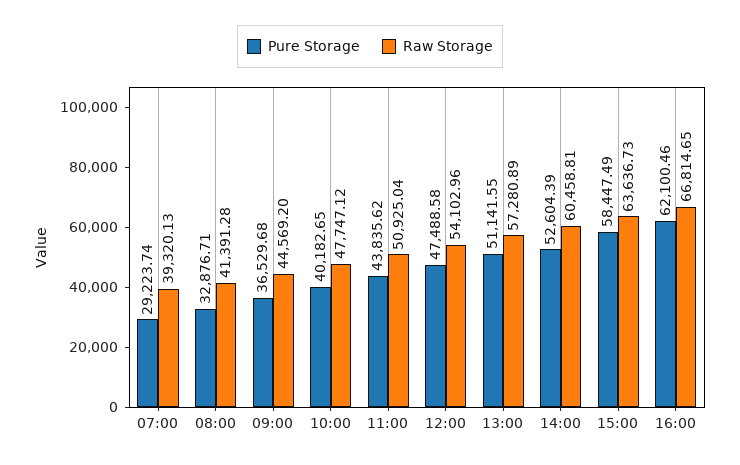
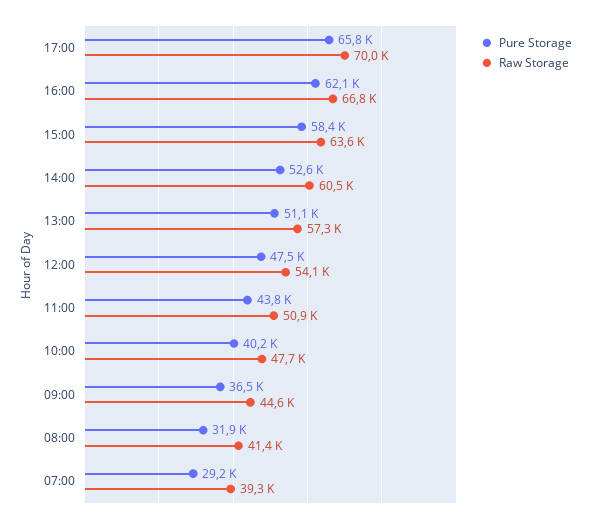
Pure Storage, 08:00: 32876.71 -> 31900
Pure Storage, 17:00: none -> 65800
Raw Storage, 17:00: none -> 70000

